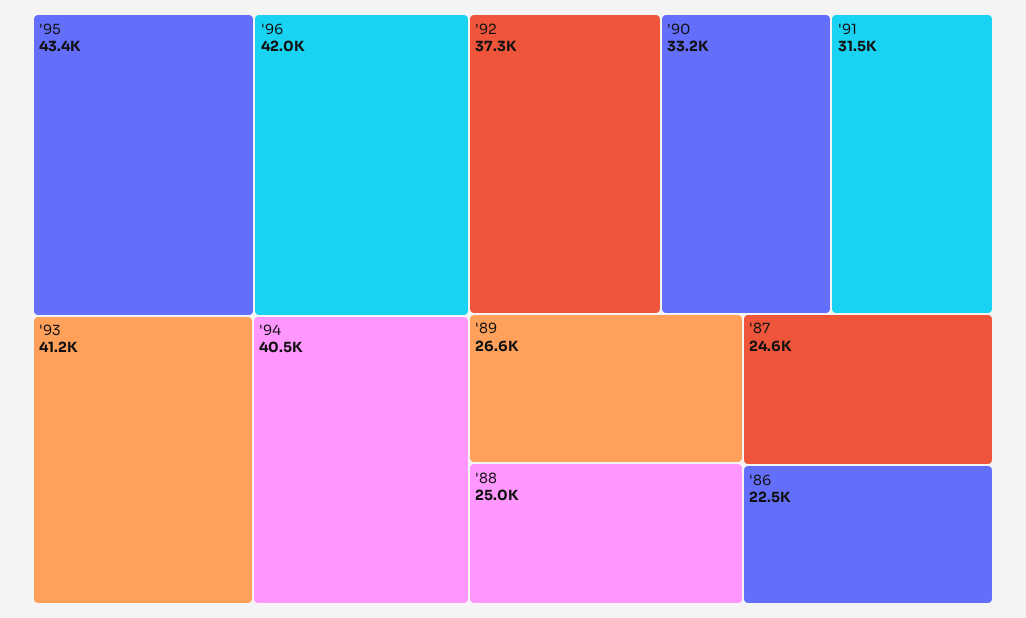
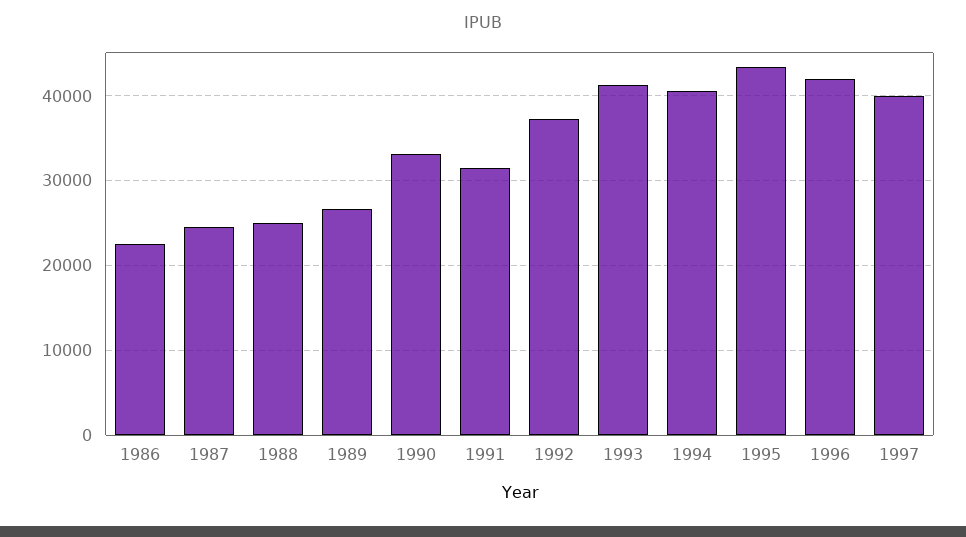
1997: none -> 40000

